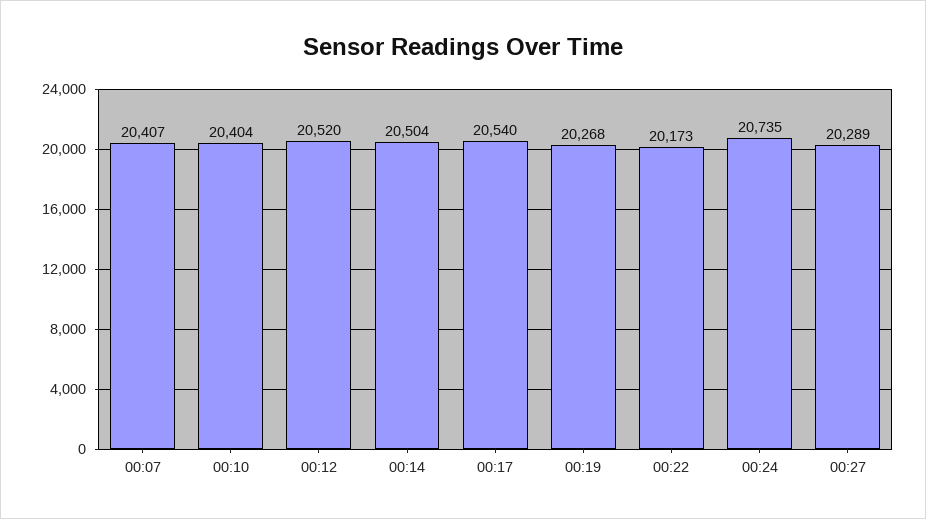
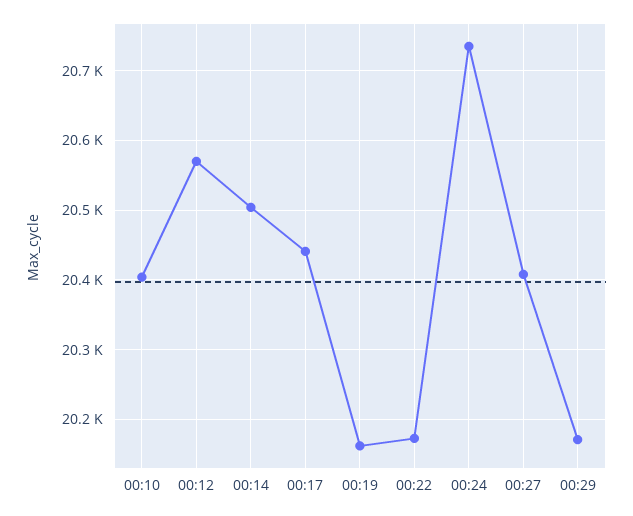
00:07: 20407 -> none
00:12: 20520 -> 20570
00:17: 20540 -> 20440
00:19: 20268 -> 20160
00:27: 20289 -> 20410
00:29: none -> 20170

